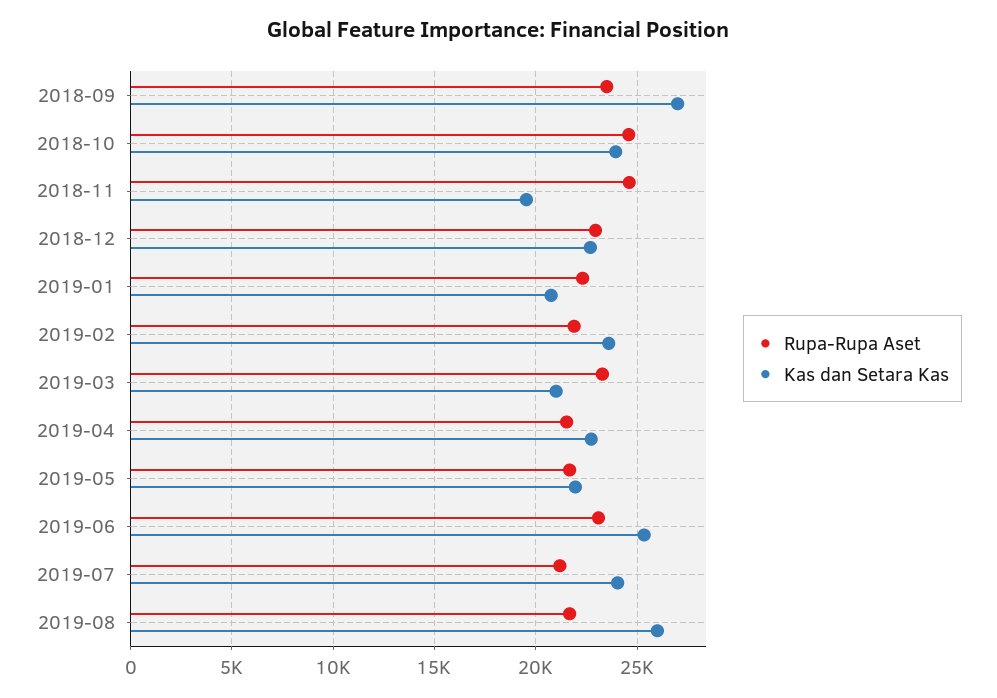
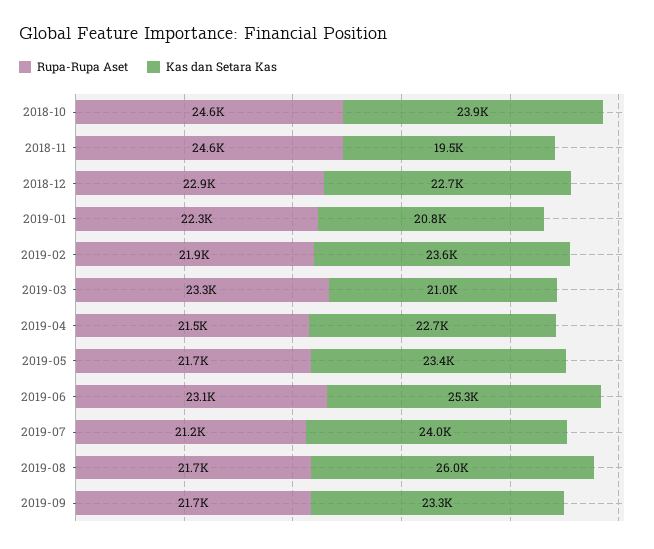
Rupa-Rupa Aset, 2018-09: 23500 -> none
Kas dan Setara Kas, 2018-09: 27000 -> none
Kas dan Setara Kas, 2019-05: 22000 -> 23400
Rupa-Rupa Aset, 2019-09: none -> 21700
Kas dan Setara Kas, 2019-09: none -> 23300

